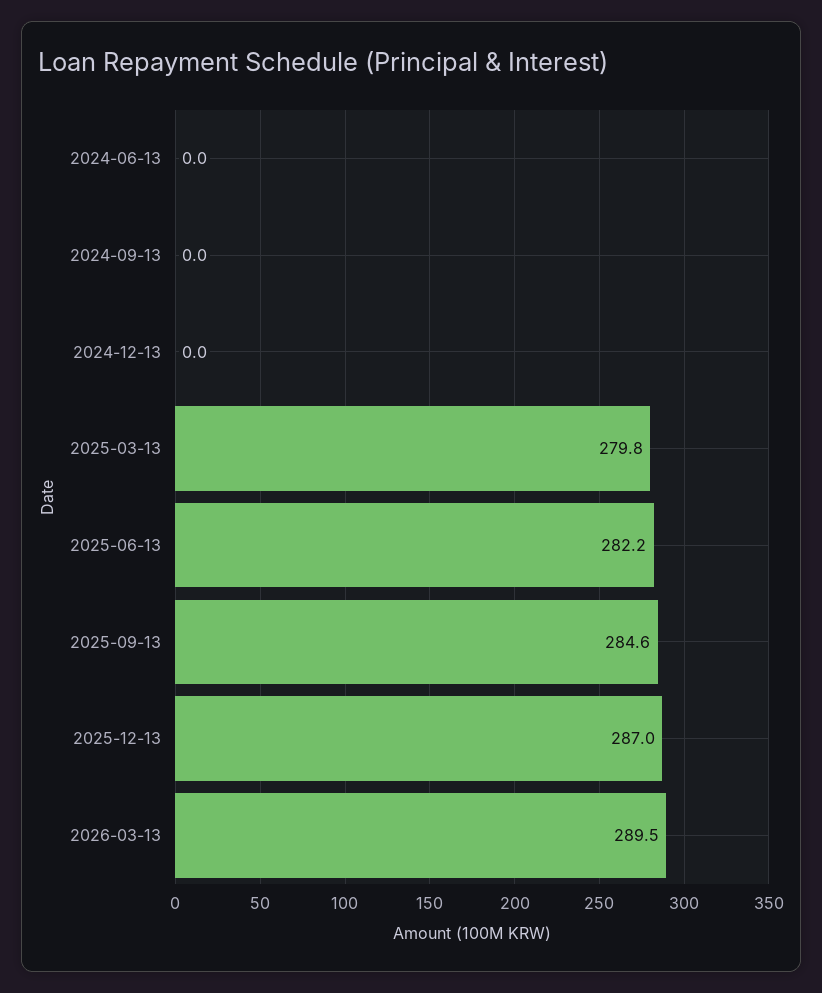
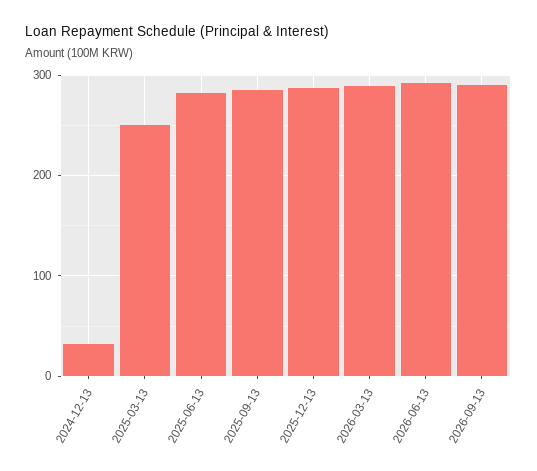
2024-06-13: 0 -> none
2024-09-13: 0 -> none
2024-12-13: 0 -> 30
2025-03-13: 279.8 -> 250
2026-06-13: none -> 290
2026-09-13: none -> 290

